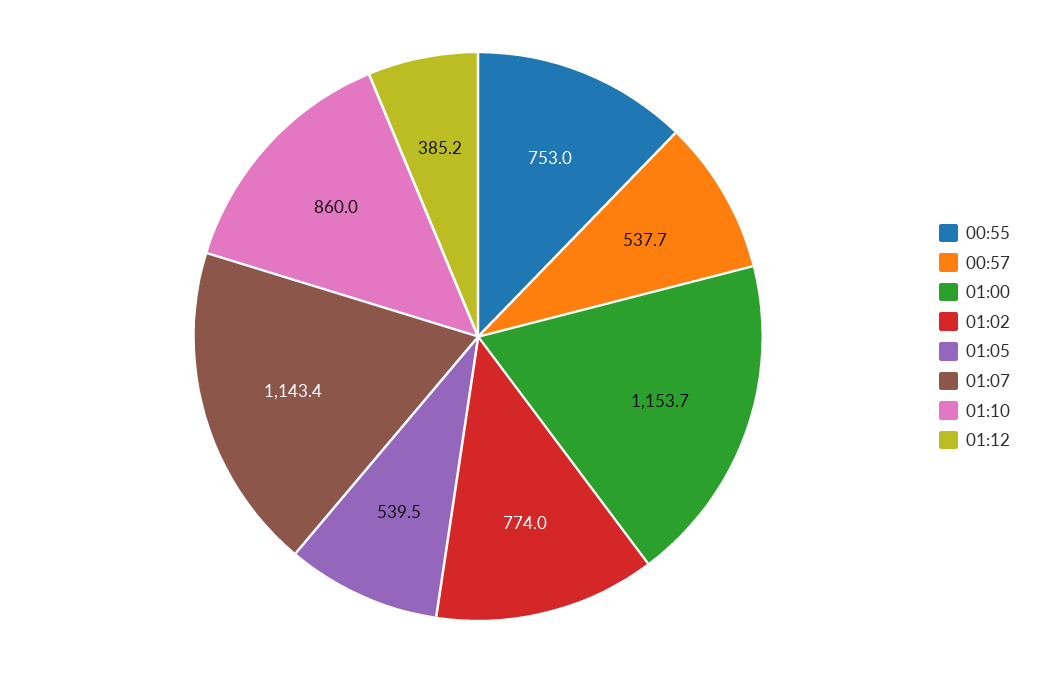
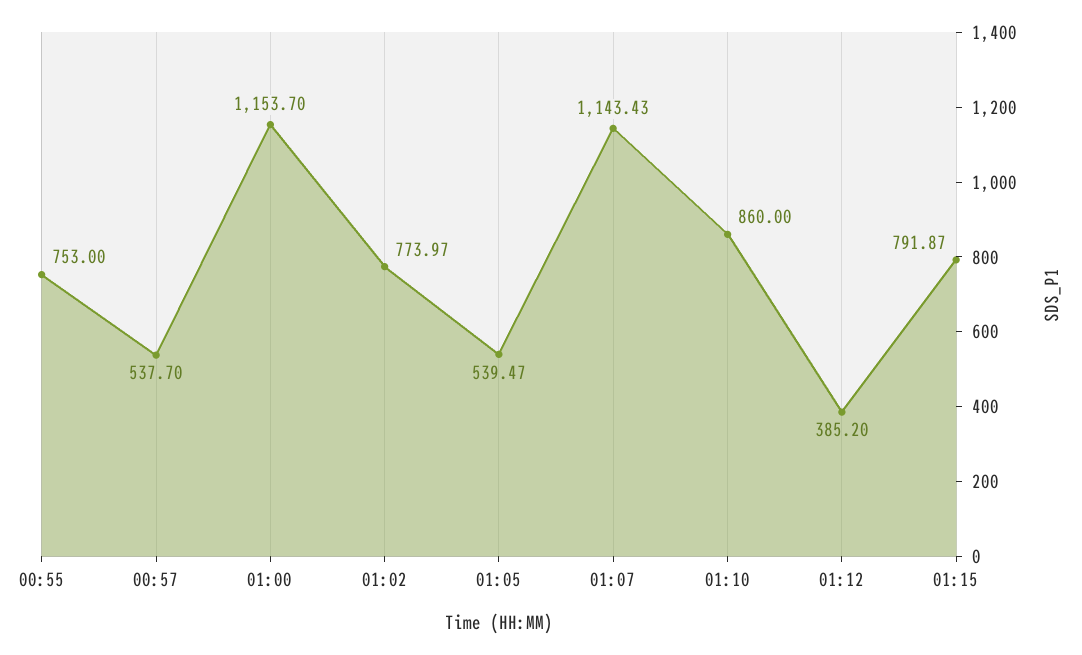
01:15: none -> 791.87

